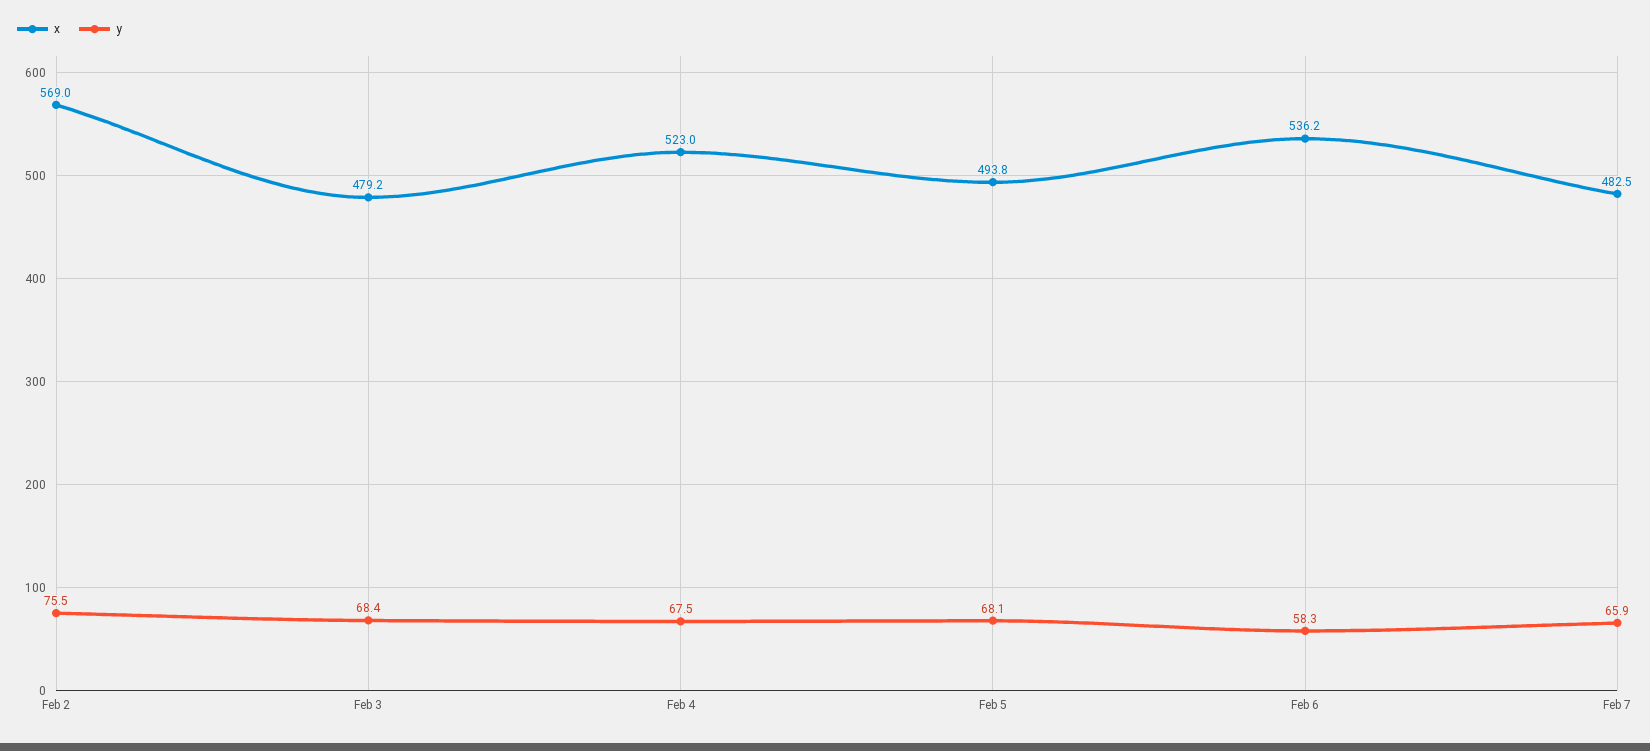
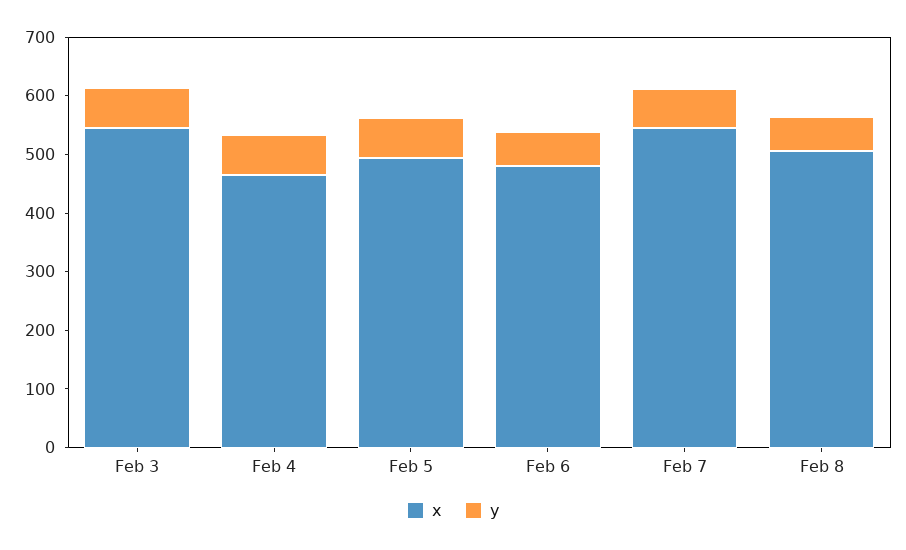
x, Feb 2: 569 -> none
y, Feb 2: 75.5 -> none
x, Feb 3: 479.2 -> 540
x, Feb 4: 523 -> 460
x, Feb 6: 536.2 -> 480
x, Feb 7: 482.5 -> 540
x, Feb 8: none -> 500
y, Feb 8: none -> 60

